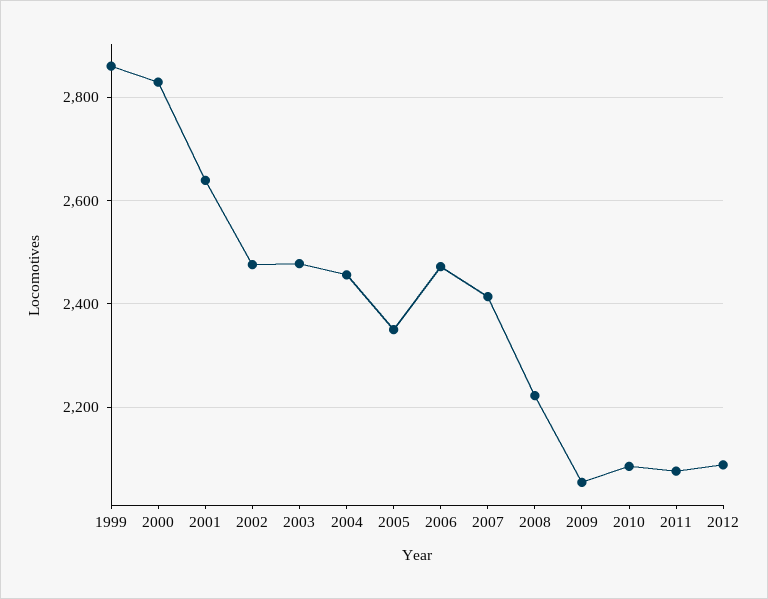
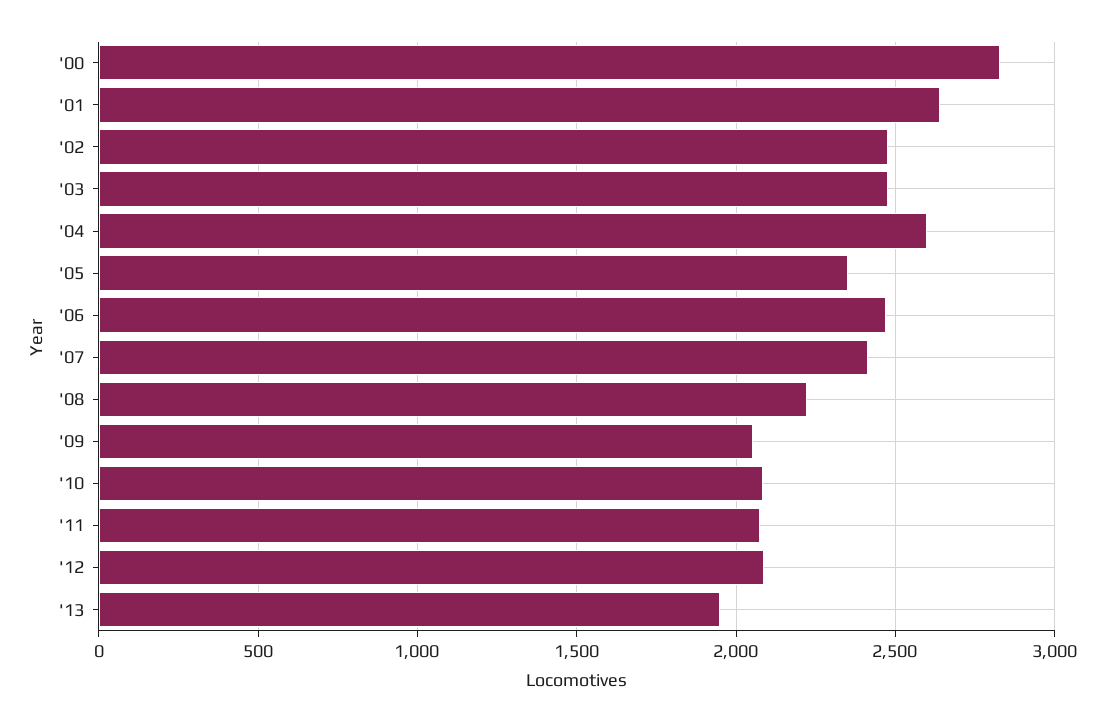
1999: 2860 -> none
2004: 2460 -> 2600
'13: none -> 1950

